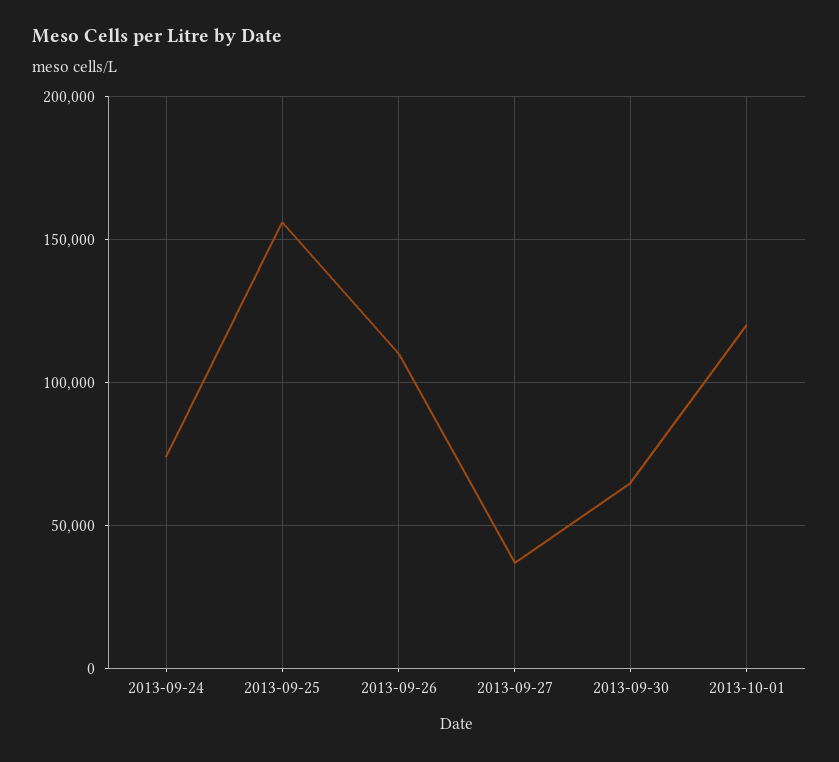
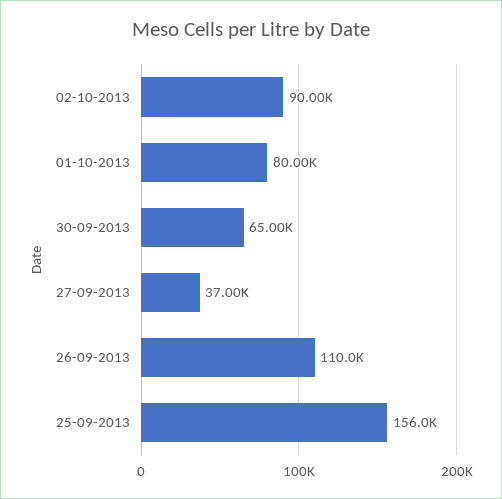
2013-09-24: 75000 -> none
2013-10-01: 120000 -> 80000
02-10-2013: none -> 90000

